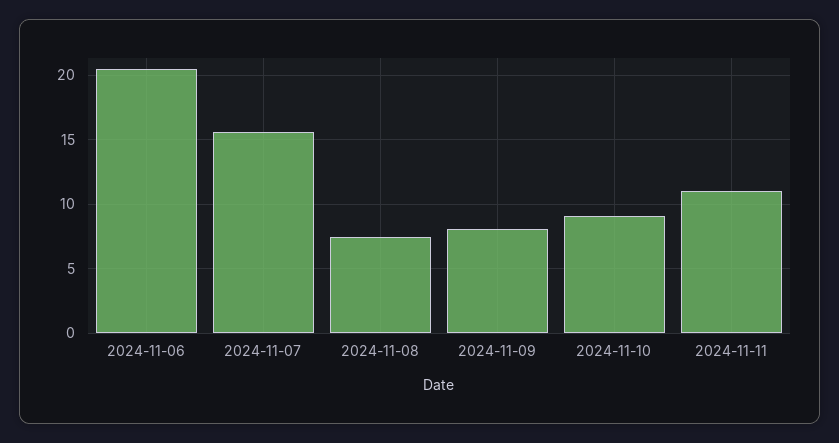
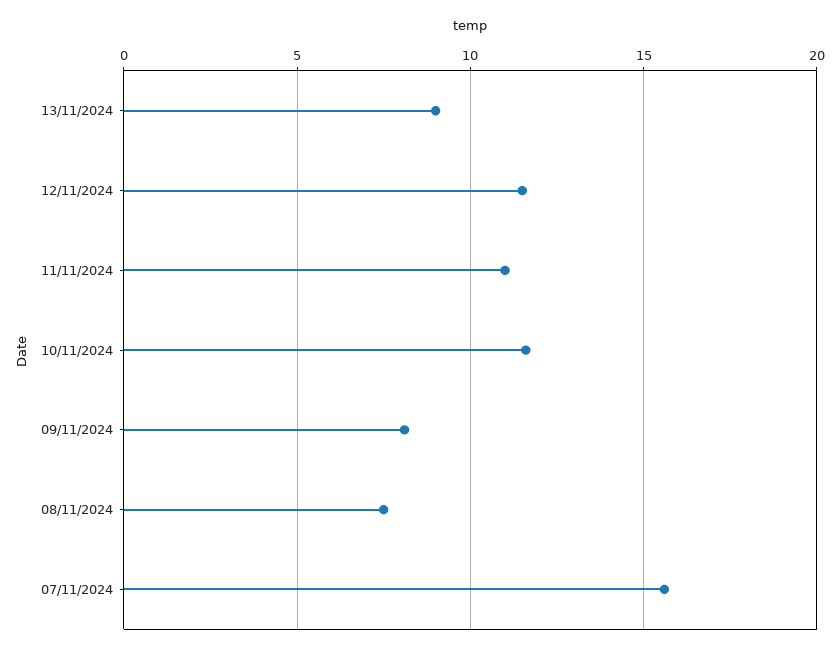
2024-11-06: 20.5 -> none
2024-11-10: 9 -> 11.5
13/11/2024: none -> 9
12/11/2024: none -> 11.5

